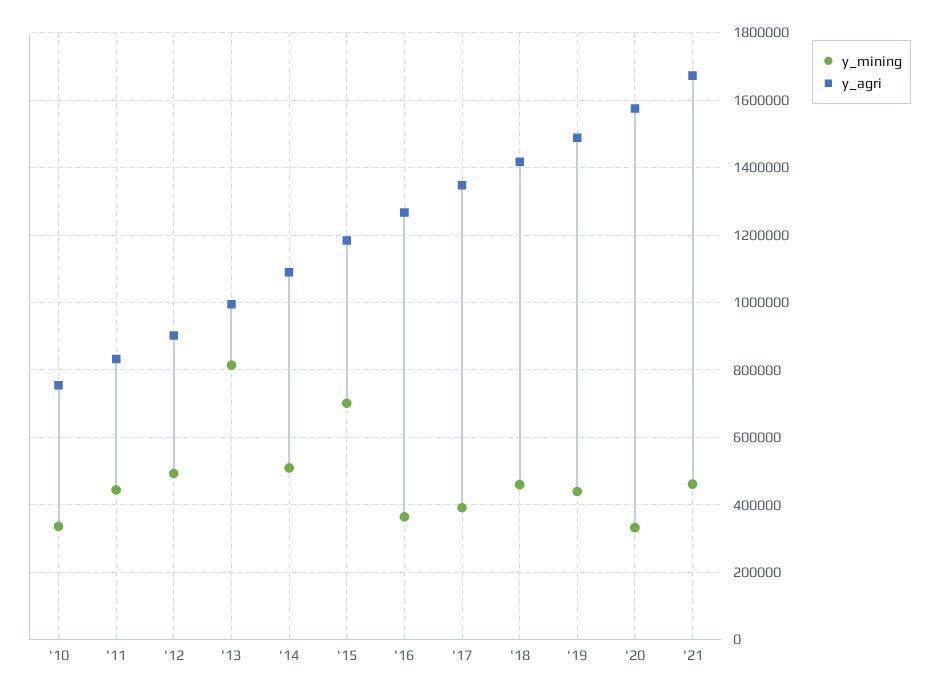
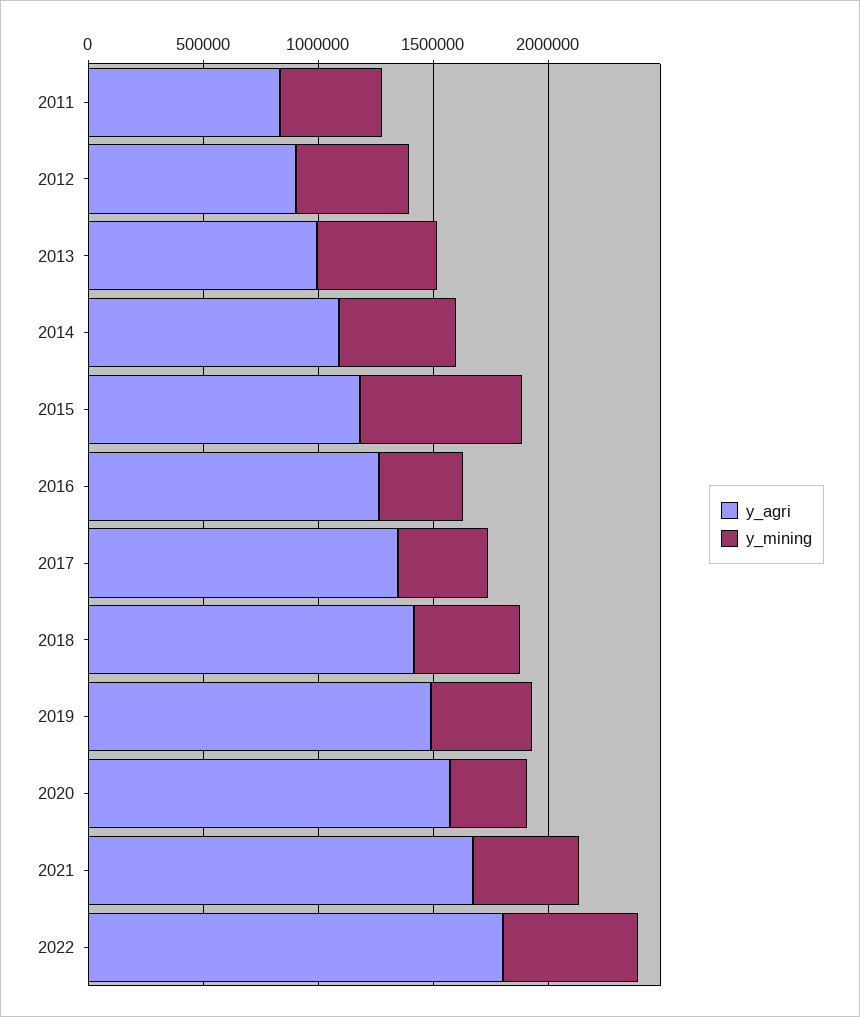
y_mining, '10: 340000 -> none
y_agri, '10: 760000 -> none
y_mining, '13: 820000 -> 500000
y_agri, 2022: none -> 1800000
y_mining, 2022: none -> 600000

